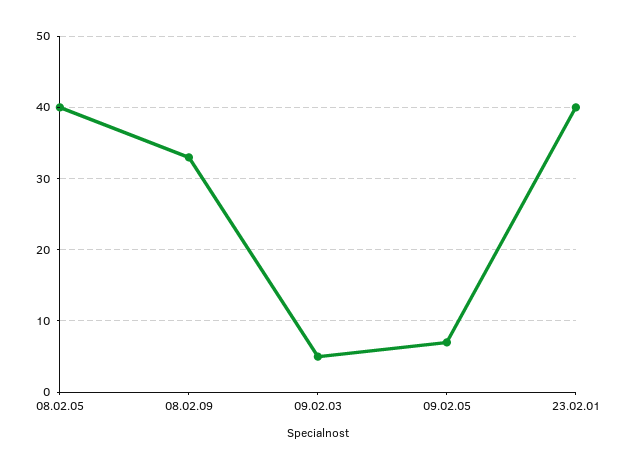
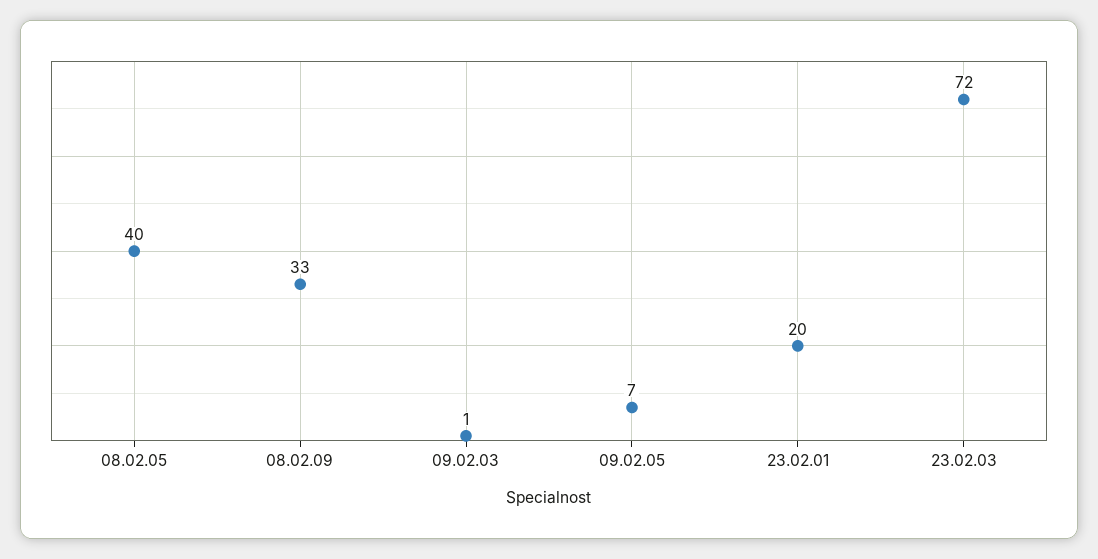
09.02.03: 5 -> 1
23.02.01: 40 -> 20
23.02.03: none -> 72

